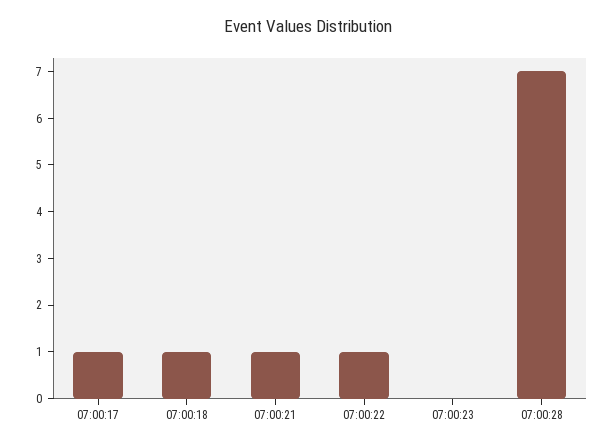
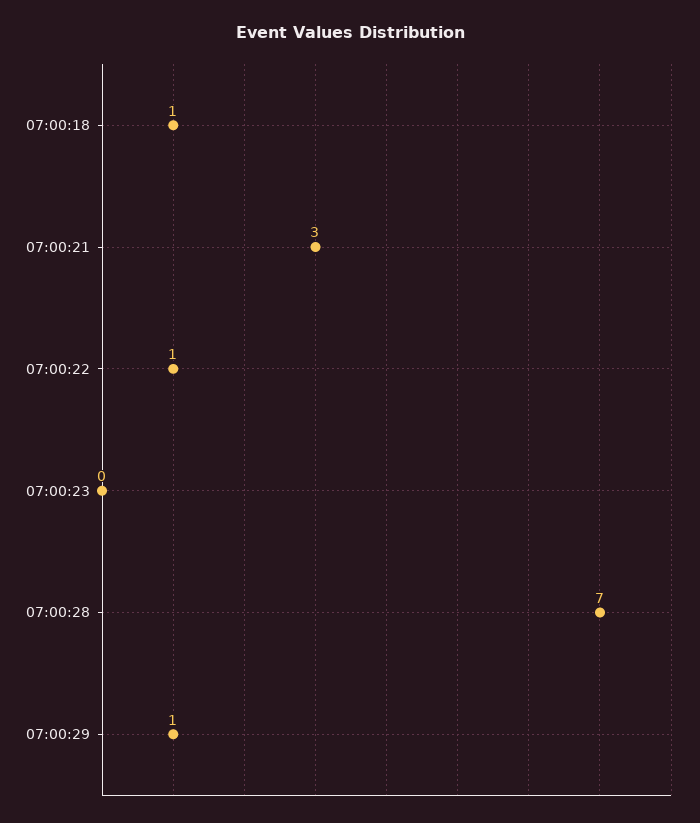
07:00:17: 1 -> none
07:00:21: 1 -> 3
07:00:29: none -> 1

